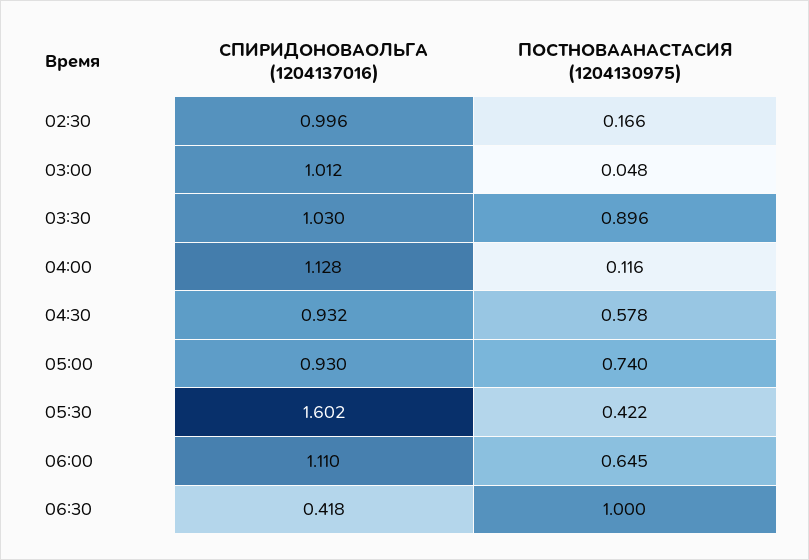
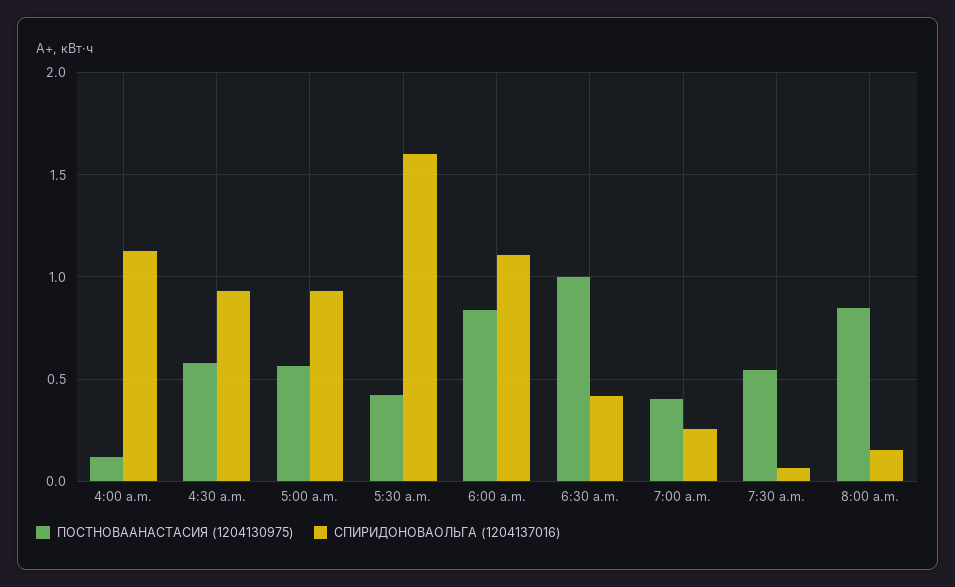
СПИРИДОНОВАОЛЬГА (1204137016), 02:30: 0.996 -> none
ПОСТНОВААНАСТАСИЯ (1204130975), 02:30: 0.166 -> none
СПИРИДОНОВАОЛЬГА (1204137016), 03:00: 1.012 -> none
ПОСТНОВААНАСТАСИЯ (1204130975), 03:00: 0.048 -> none
СПИРИДОНОВАОЛЬГА (1204137016), 03:30: 1.03 -> none
ПОСТНОВААНАСТАСИЯ (1204130975), 03:30: 0.896 -> none
ПОСТНОВААНАСТАСИЯ (1204130975), 05:00: 0.74 -> 0.55
ПОСТНОВААНАСТАСИЯ (1204130975), 06:00: 0.645 -> 0.85
ПОСТНОВААНАСТАСИЯ (1204130975), 7:00 a.m.: none -> 0.4
СПИРИДОНОВАОЛЬГА (1204137016), 7:00 a.m.: none -> 0.25
ПОСТНОВААНАСТАСИЯ (1204130975), 7:30 a.m.: none -> 0.55
СПИРИДОНОВАОЛЬГА (1204137016), 7:30 a.m.: none -> 0.05
ПОСТНОВААНАСТАСИЯ (1204130975), 8:00 a.m.: none -> 0.85
СПИРИДОНОВАОЛЬГА (1204137016), 8:00 a.m.: none -> 0.15

